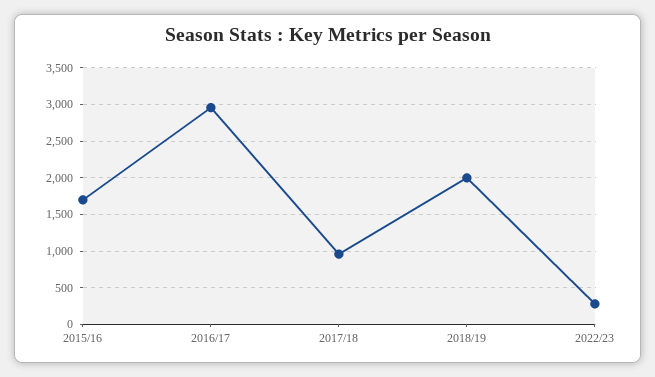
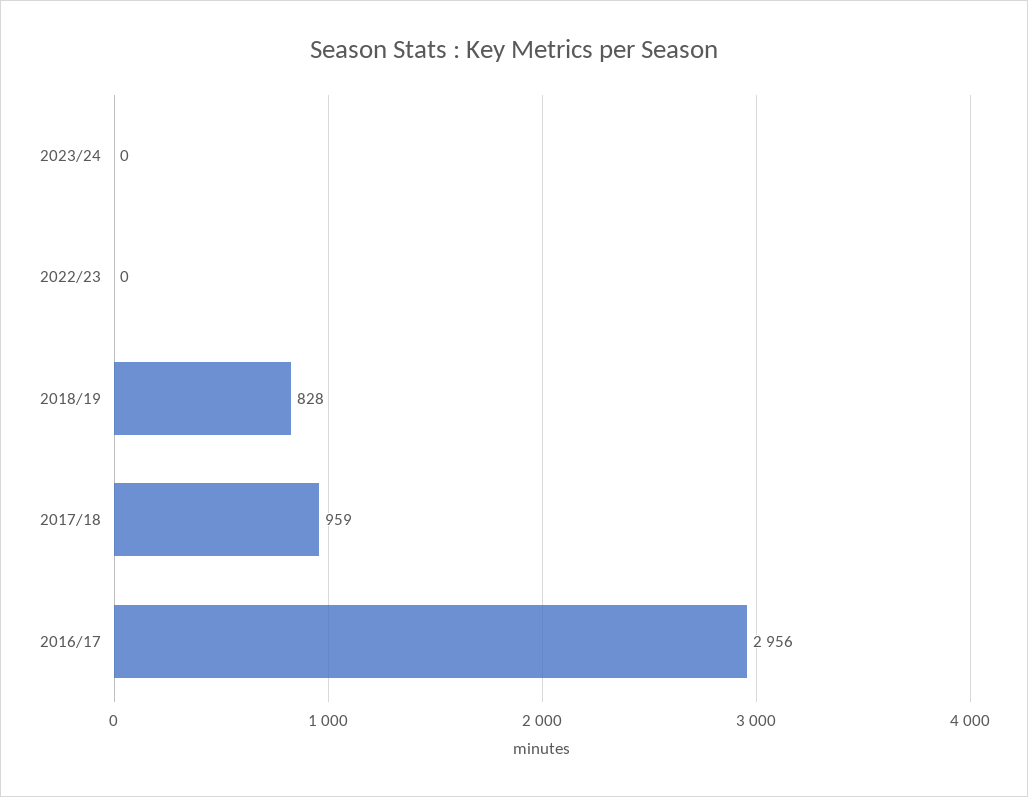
2015/16: 1700 -> none
2018/19: 2000 -> 828
2022/23: 300 -> 0
2023/24: none -> 0

